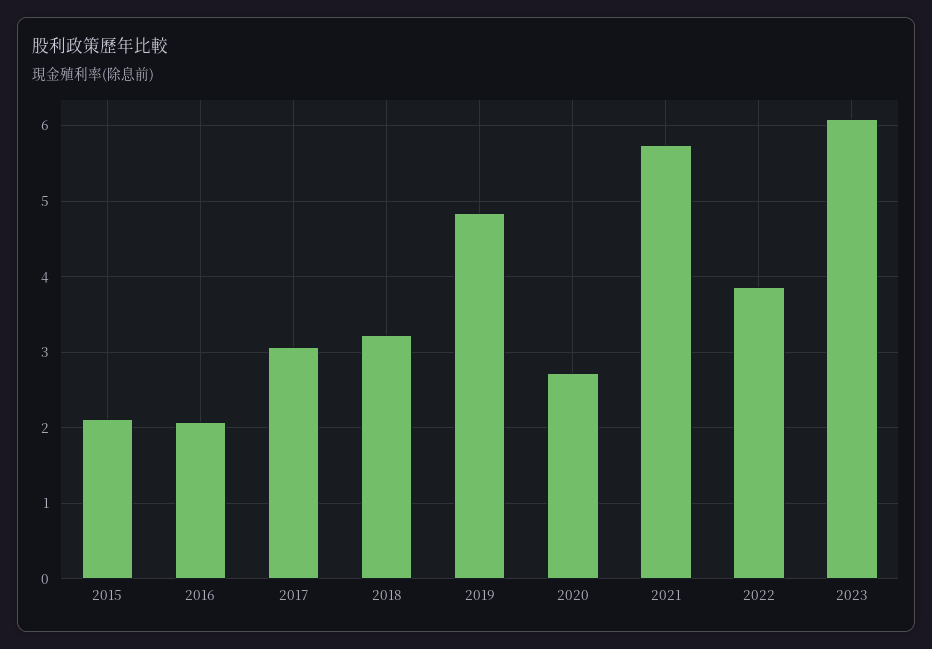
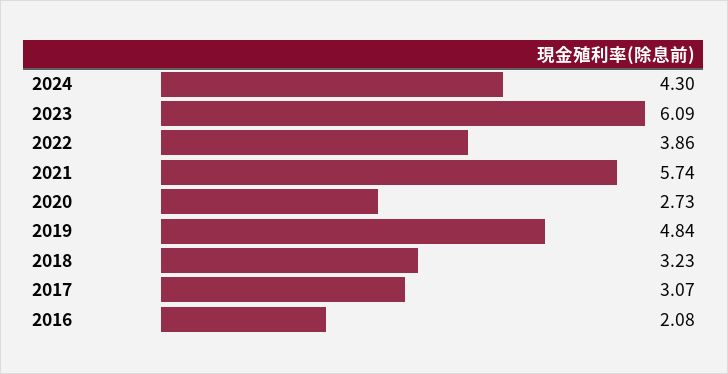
2015: 2.1 -> none
2024: none -> 4.3

